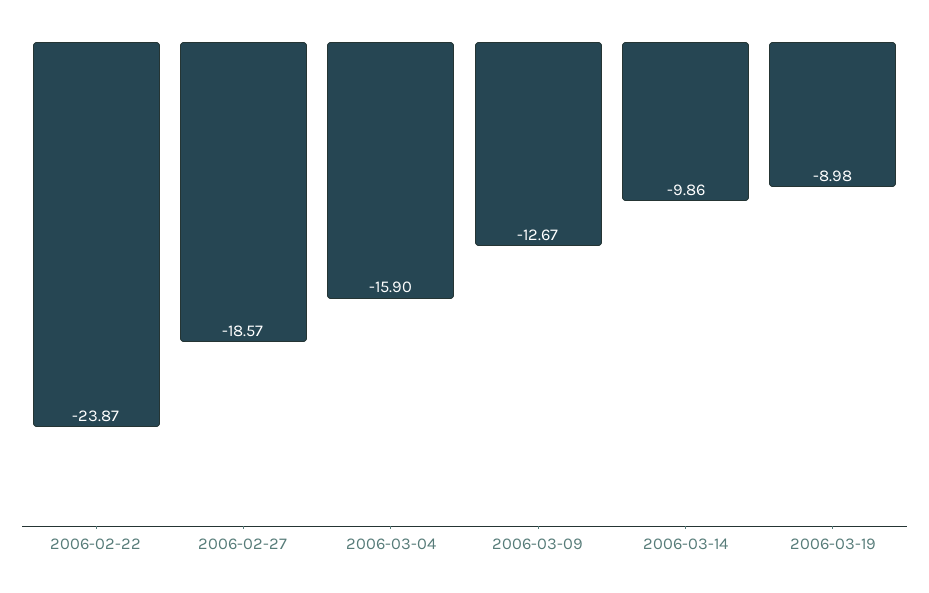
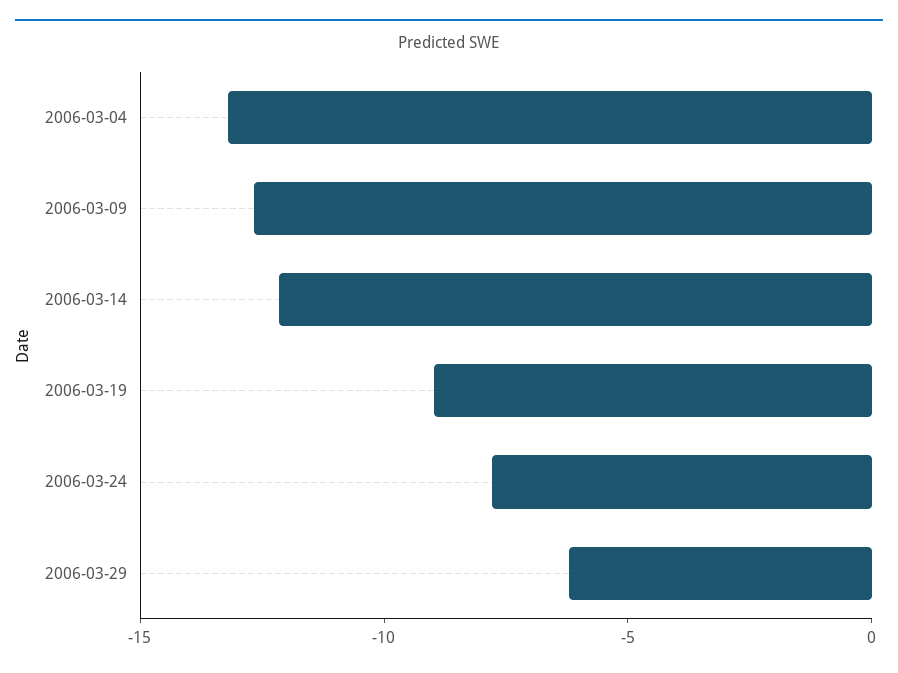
2006-02-22: -23.87 -> none
2006-02-27: -18.57 -> none
2006-03-04: -15.9 -> -13
2006-03-14: -9.86 -> -12
2006-03-24: none -> -8
2006-03-29: none -> -6

